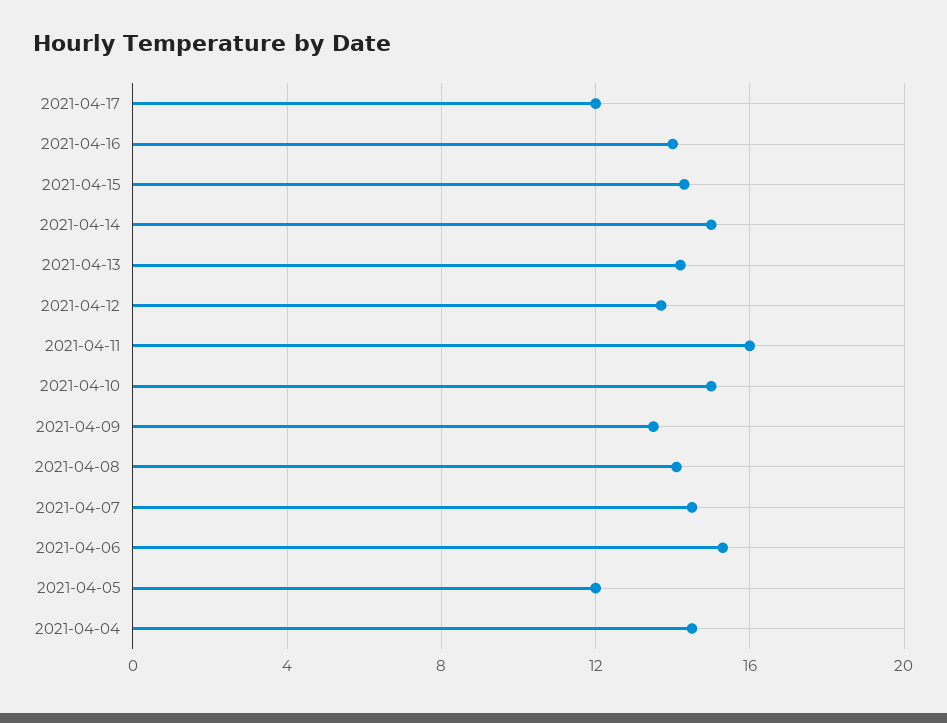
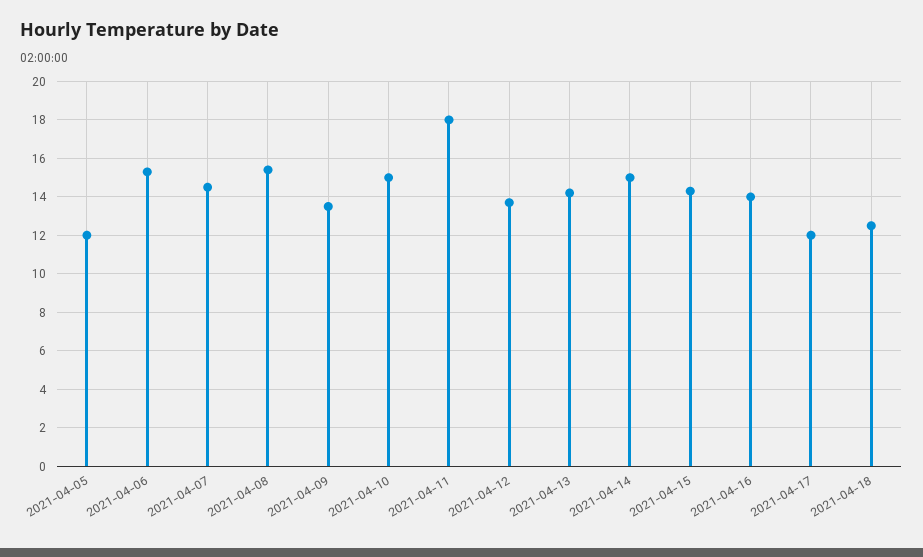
2021-04-11: 16 -> 18
2021-04-08: 14 -> 15.5
2021-04-04: 14.5 -> none
2021-04-18: none -> 12.5

